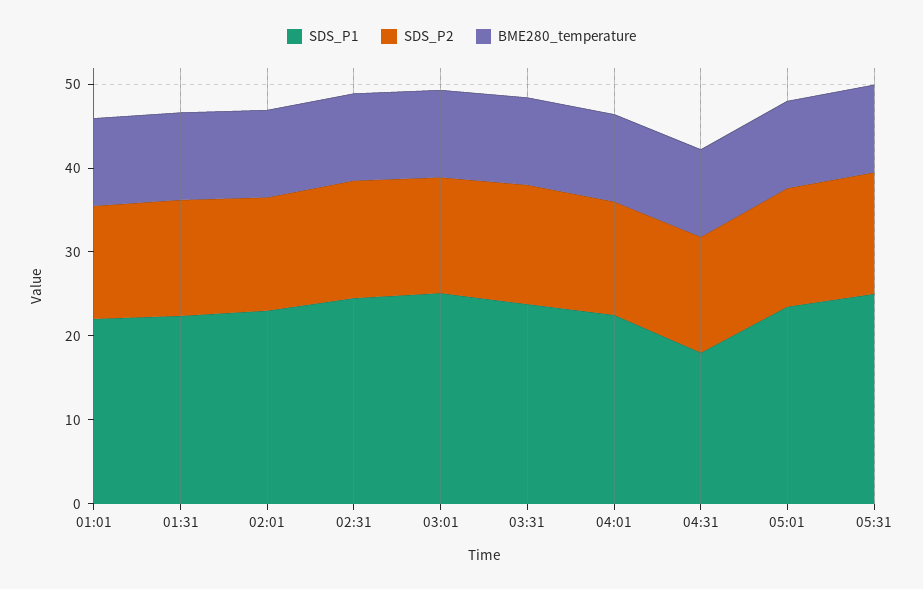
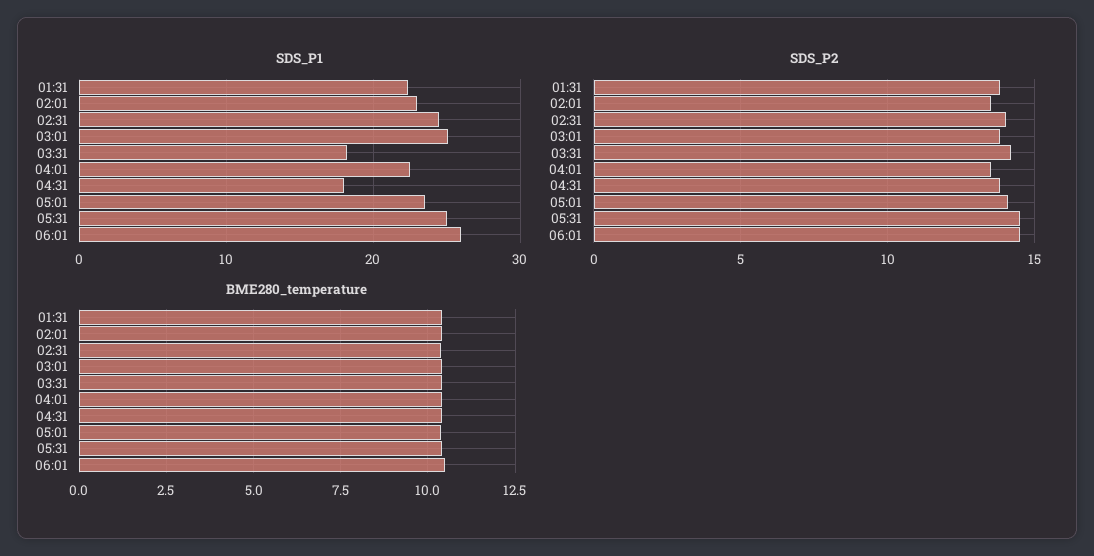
SDS_P1, 01:01: 22 -> none
SDS_P2, 01:01: 14 -> none
BME280_temperature, 01:01: 10 -> none
SDS_P1, 03:31: 24 -> 18
SDS_P1, 06:01: none -> 26
SDS_P2, 06:01: none -> 14.5
BME280_temperature, 06:01: none -> 10.5

